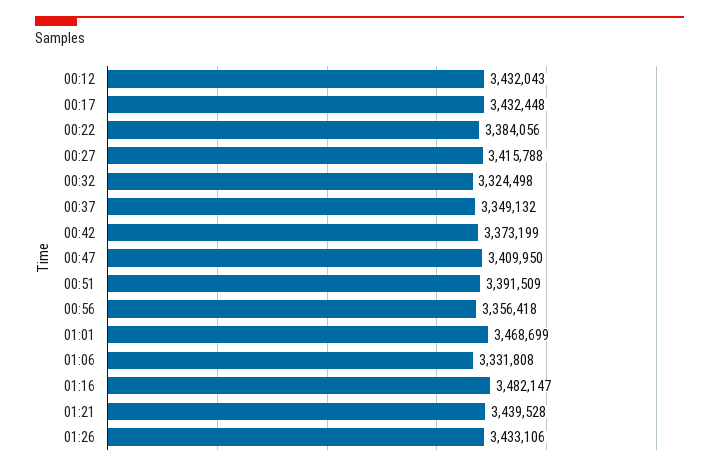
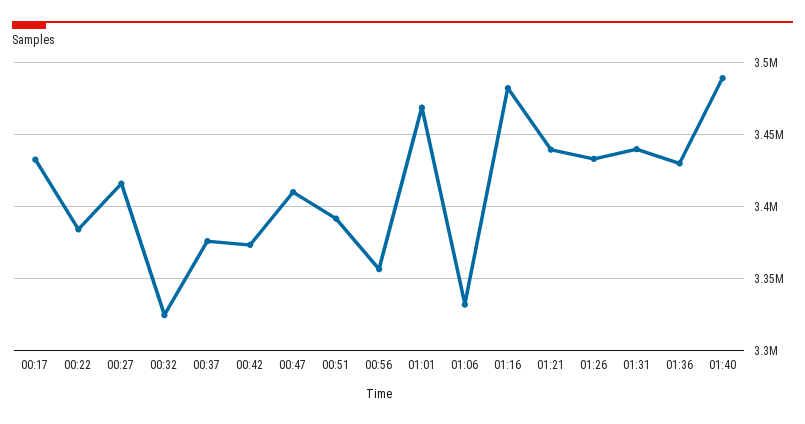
00:12: 3432043 -> none
00:37: 3349132 -> 3375000
01:31: none -> 3440000
01:36: none -> 3430000
01:40: none -> 3490000

